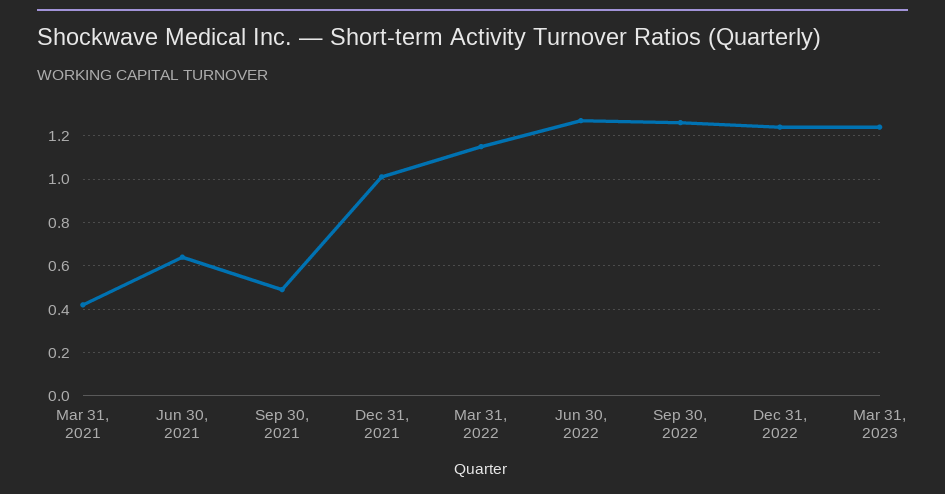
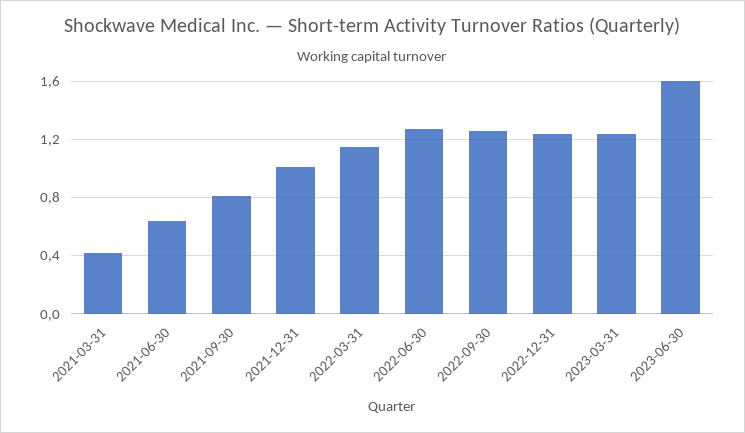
Sep 30, 2021: 0.5 -> 0.8
2023-06-30: none -> 1.6

